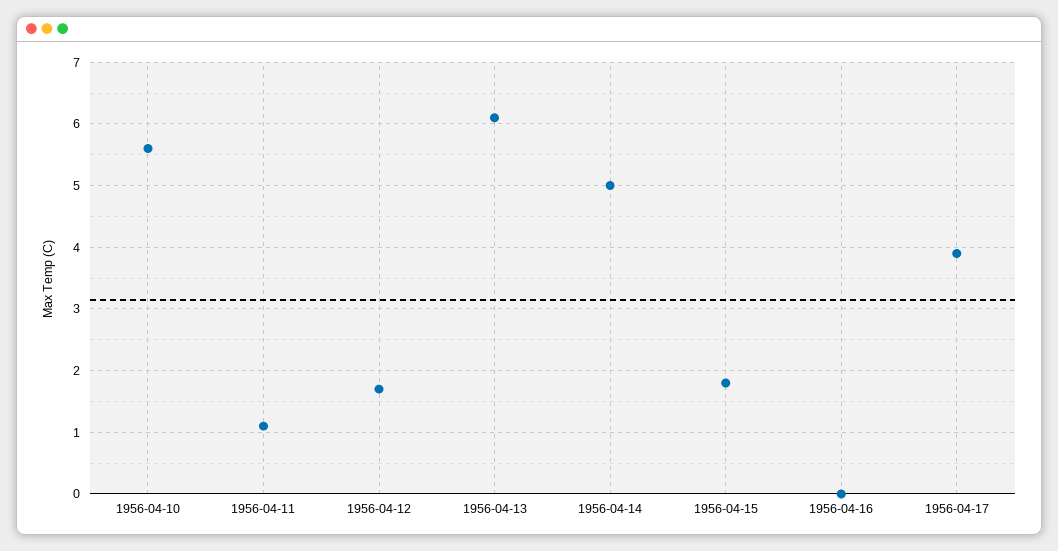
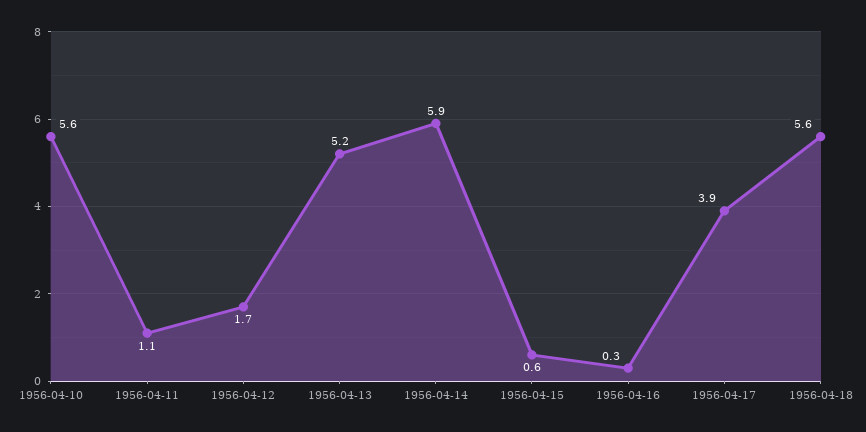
1956-04-13: 6.1 -> 5.2
1956-04-14: 5 -> 5.9
1956-04-15: 1.8 -> 0.6
1956-04-16: 0 -> 0.3
1956-04-18: none -> 5.6

